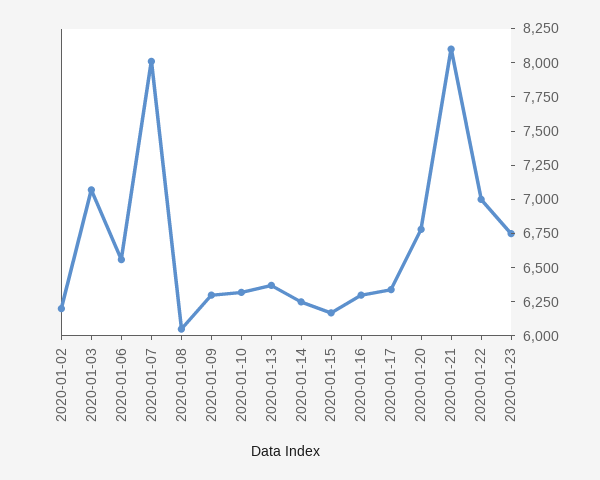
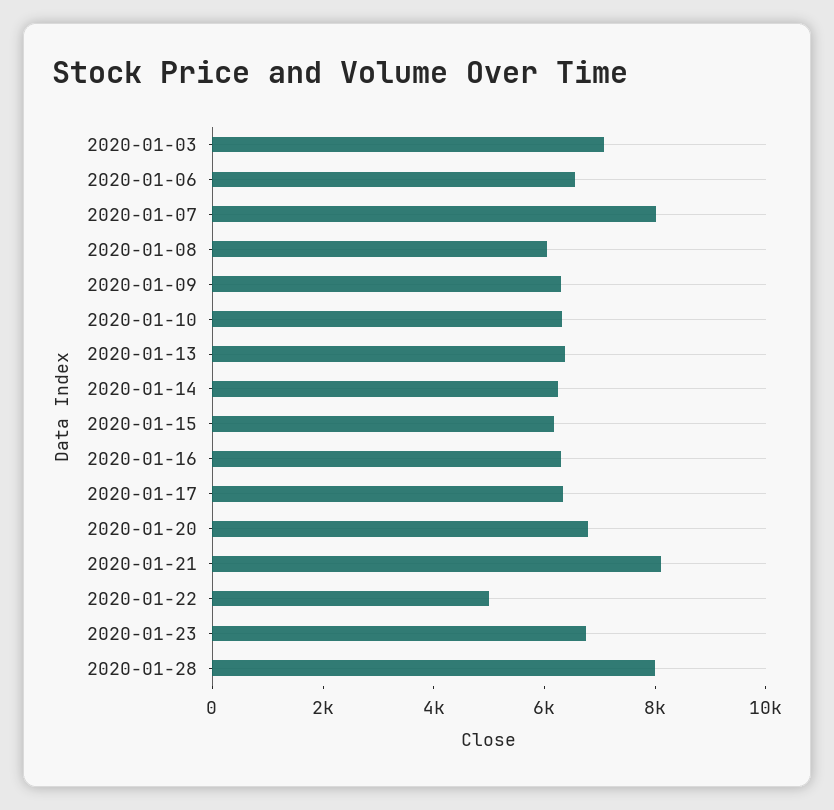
2020-01-02: 6250 -> none
2020-01-22: 7000 -> 5000
2020-01-28: none -> 8000

